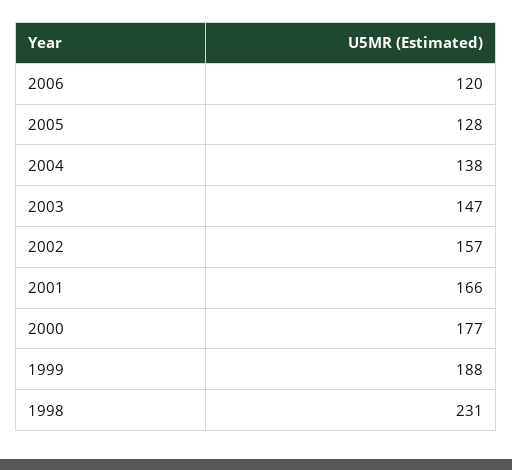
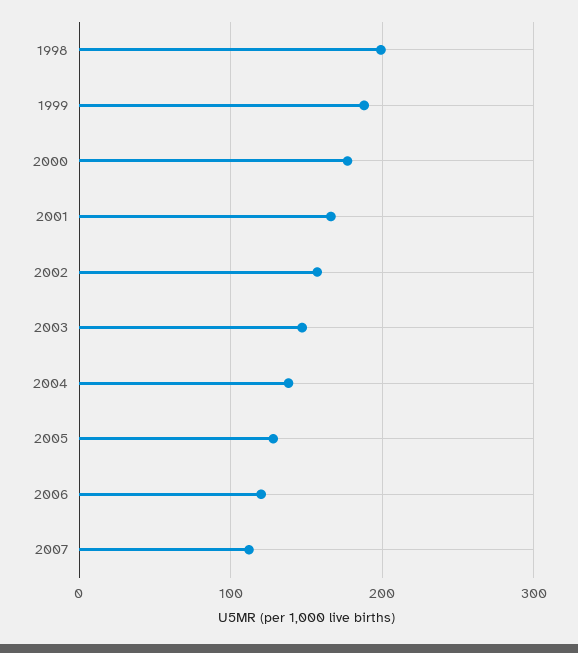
1998: 231 -> 200
2007: none -> 110

